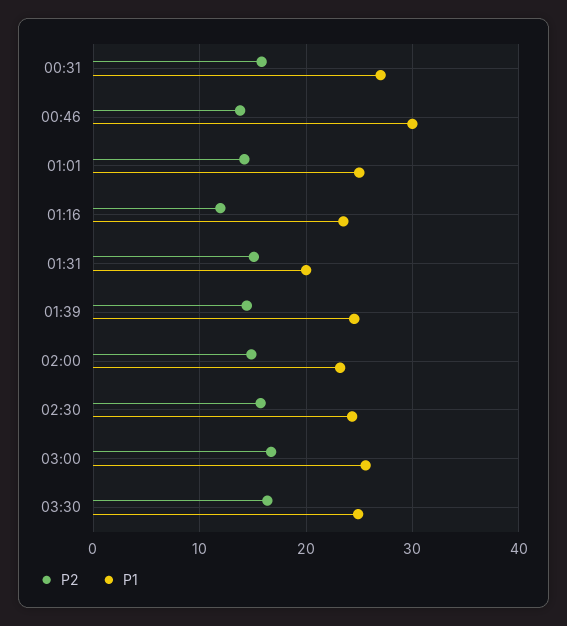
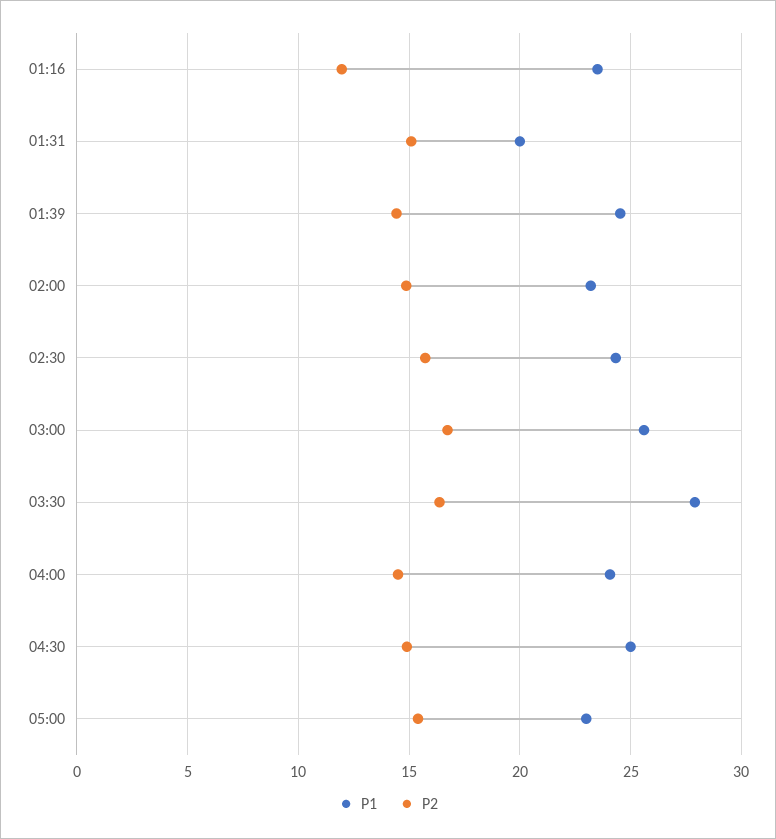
P2, 00:31: 16 -> none
P1, 00:31: 27 -> none
P2, 00:46: 14 -> none
P1, 00:46: 30 -> none
P2, 01:01: 14 -> none
P1, 01:01: 25 -> none
P1, 03:30: 25 -> 28
P1, 04:00: none -> 24
P2, 04:00: none -> 14.5
P1, 04:30: none -> 25
P2, 04:30: none -> 15
P1, 05:00: none -> 23
P2, 05:00: none -> 15.5

